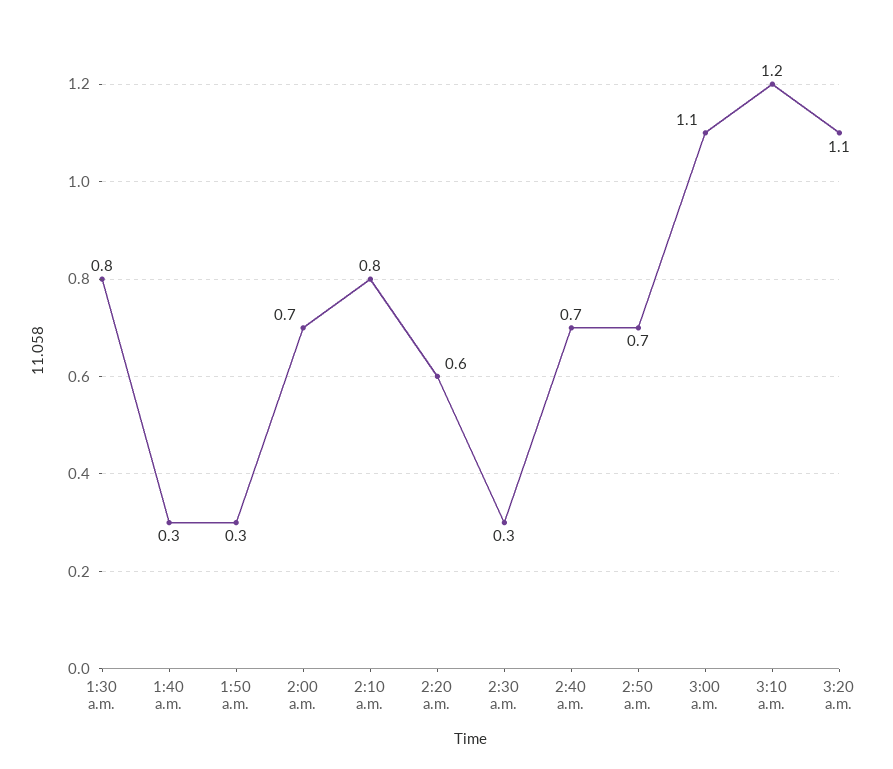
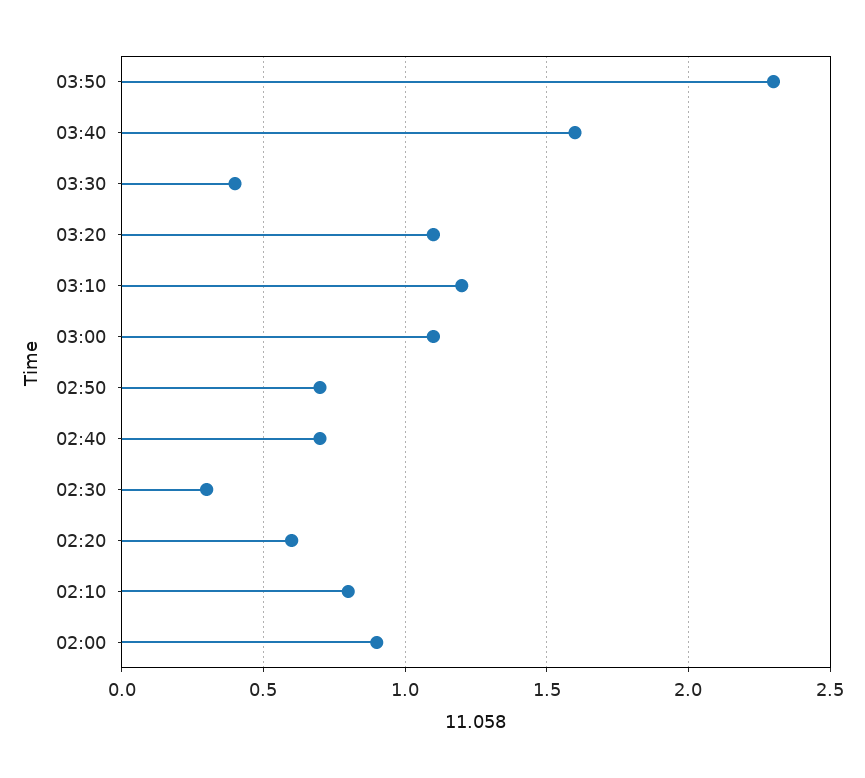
1:30 a.m.: 0.8 -> none
1:40 a.m.: 0.3 -> none
1:50 a.m.: 0.3 -> none
2:00 a.m.: 0.7 -> 0.9
03:50: none -> 2.3
03:40: none -> 1.6
03:30: none -> 0.4

